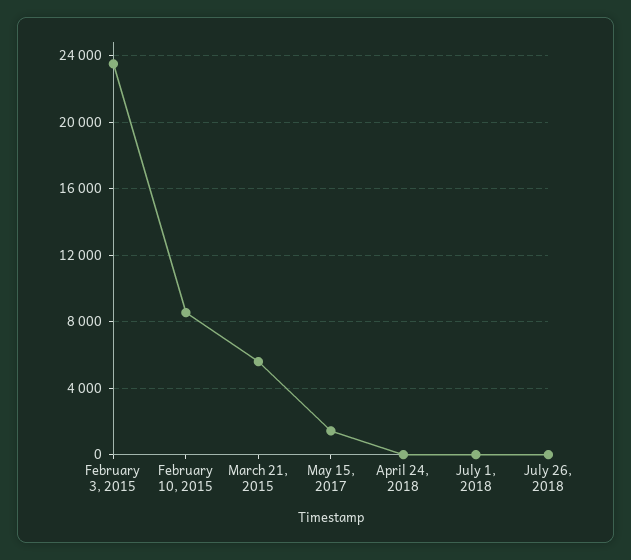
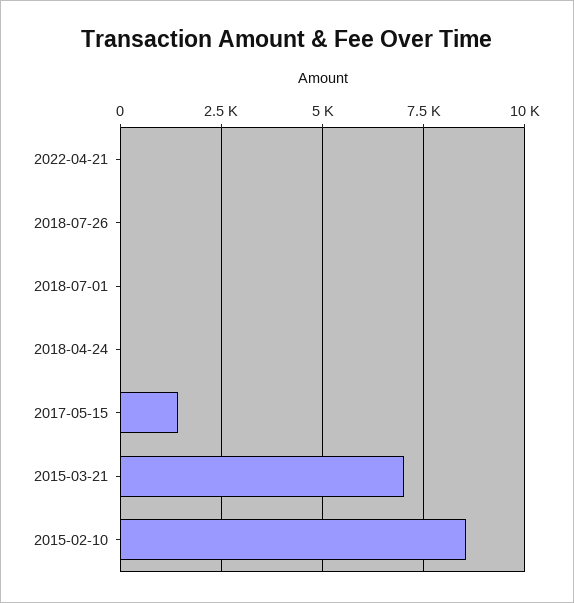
February 3, 2015: 23500 -> none
March 21, 2015: 5500 -> 7000
2022-04-21: none -> 0

